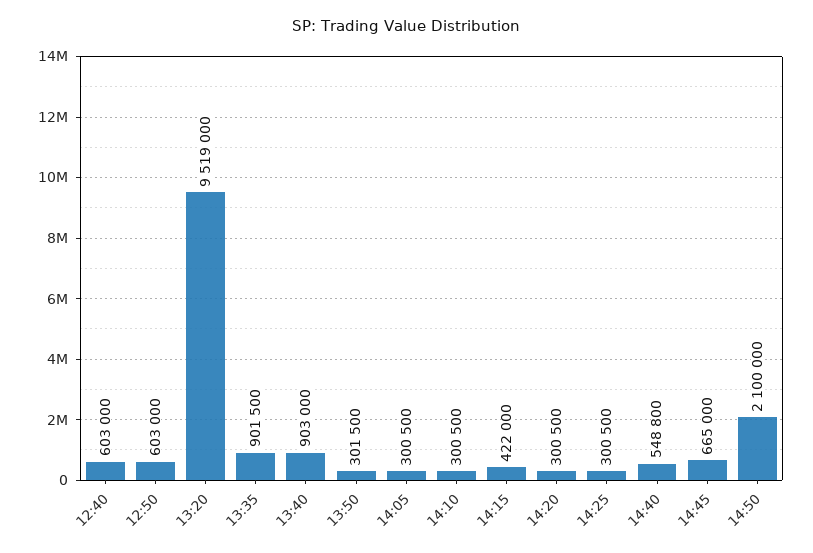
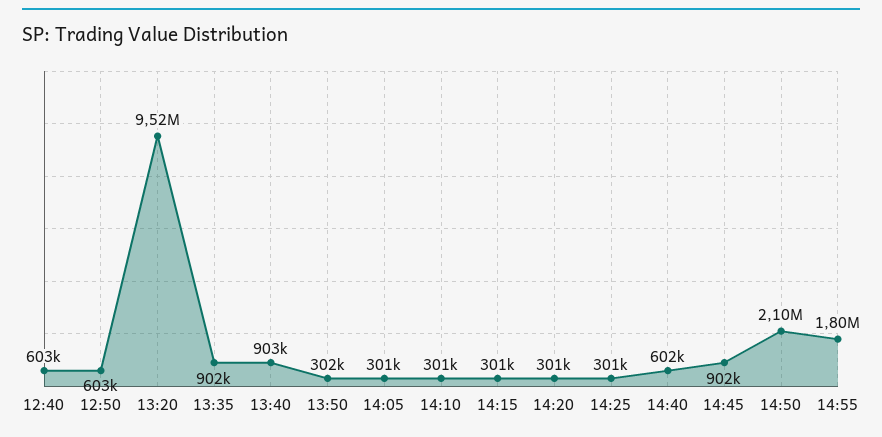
14:15: 422000 -> 301000
14:40: 548800 -> 602000
14:45: 665000 -> 902000
14:55: none -> 1800000

